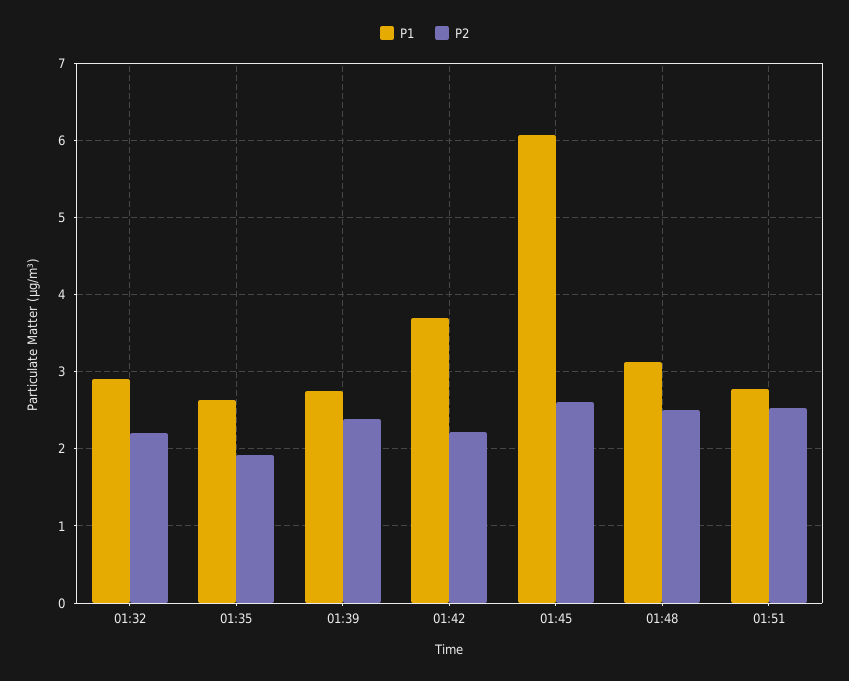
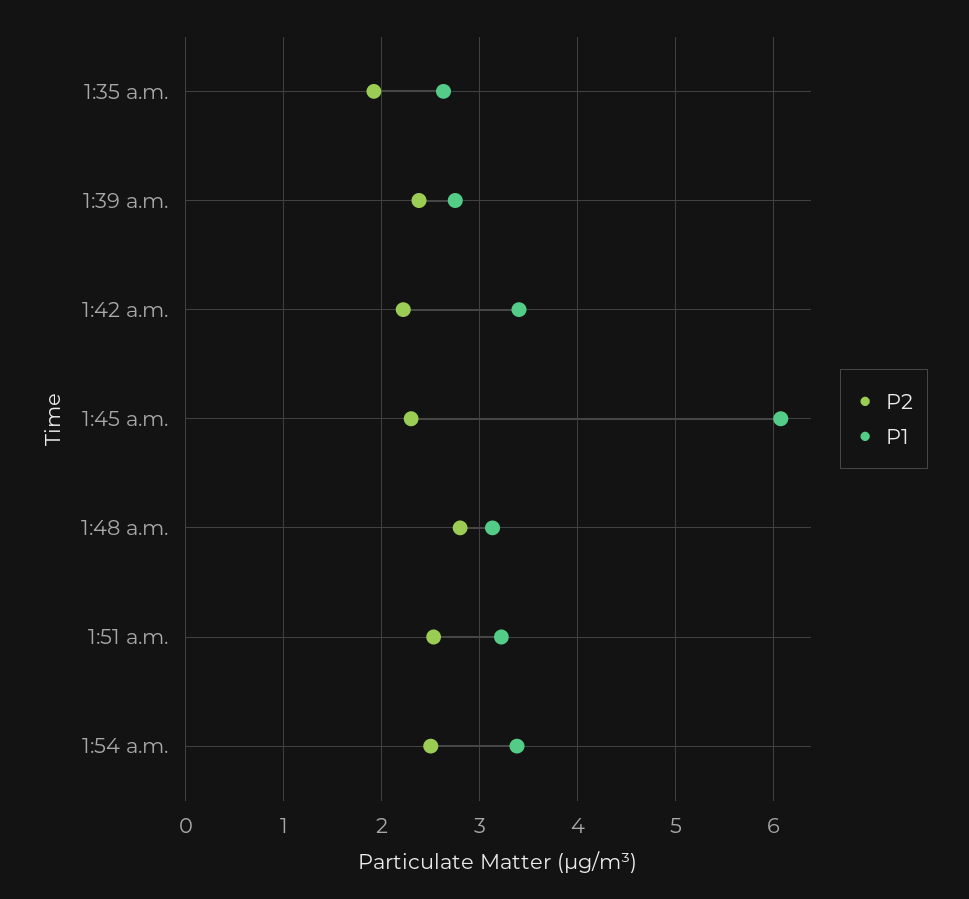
P1, 01:32: 2.9 -> none
P2, 01:32: 2.2 -> none
P1, 01:42: 3.7 -> 3.4
P2, 01:45: 2.6 -> 2.3
P2, 01:48: 2.5 -> 2.8
P1, 01:51: 2.8 -> 3.2
P2, 1:54 a.m.: none -> 2.5
P1, 1:54 a.m.: none -> 3.4

